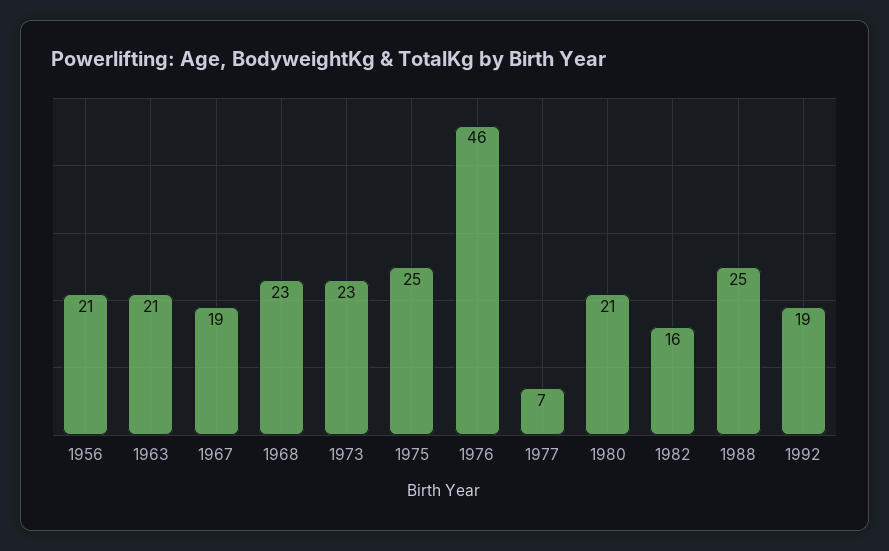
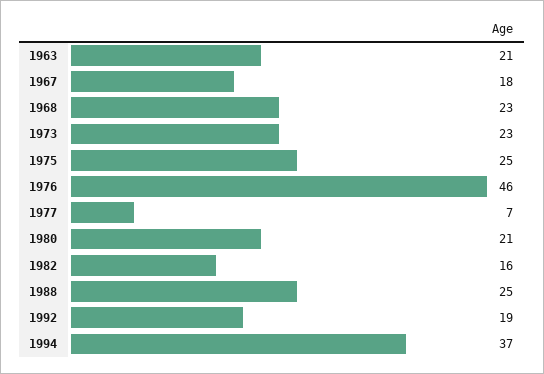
1956: 21 -> none
1967: 19 -> 18
1994: none -> 37

